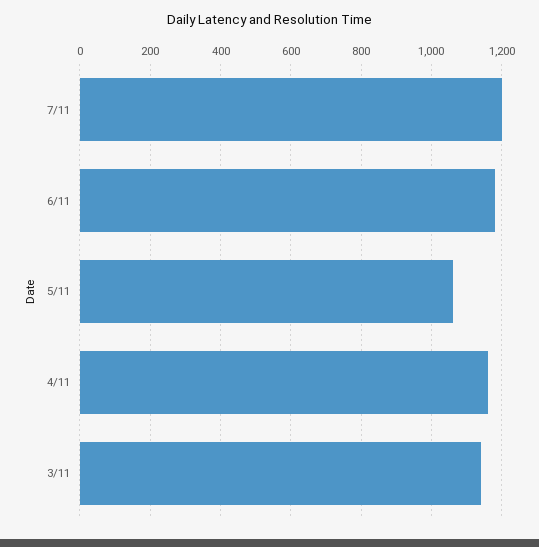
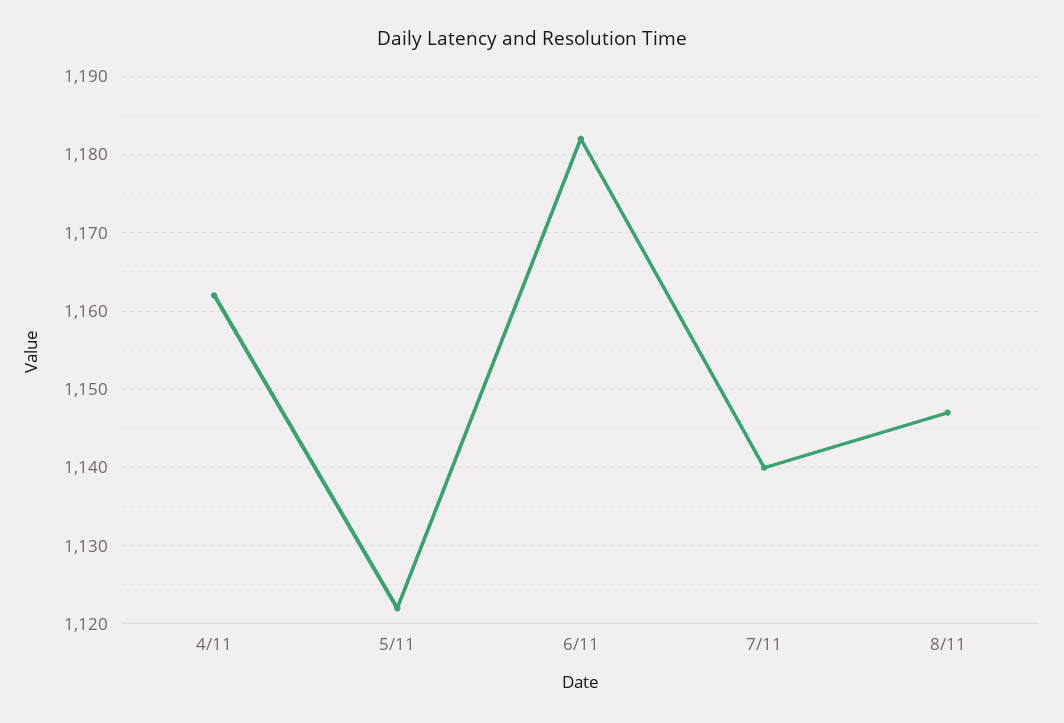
7/11: 1200 -> 1140
5/11: 1060 -> 1122
3/11: 1140 -> none
8/11: none -> 1147

